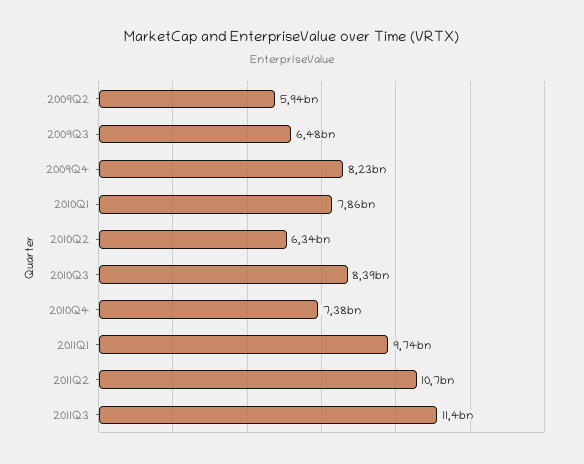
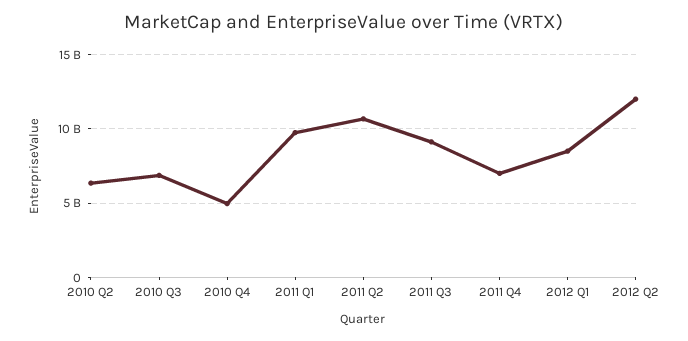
2009Q2: 5940000000 -> none
2009Q3: 6480000000 -> none
2009Q4: 8230000000 -> none
2010Q1: 7860000000 -> none
2010Q3: 8390000000 -> 7000000000
2010Q4: 7380000000 -> 5000000000
2011Q3: 11400000000 -> 9000000000
2011 Q4: none -> 7000000000
2012 Q1: none -> 8500000000
2012 Q2: none -> 12000000000

